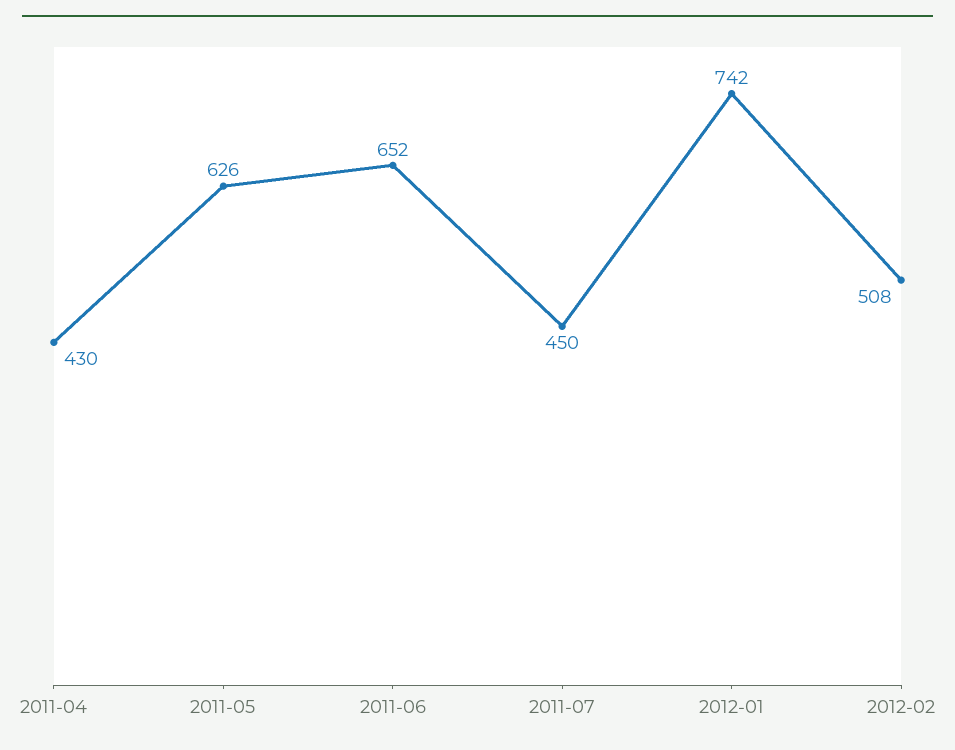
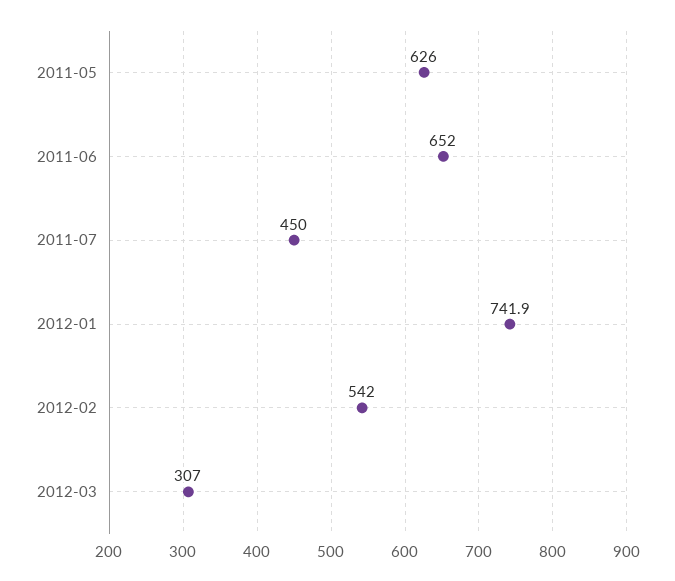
2011-04: 430 -> none
2012-02: 508 -> 542
2012-03: none -> 307

